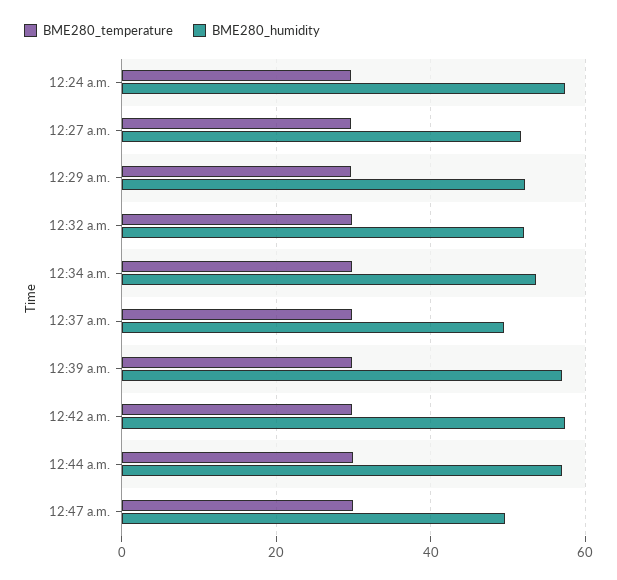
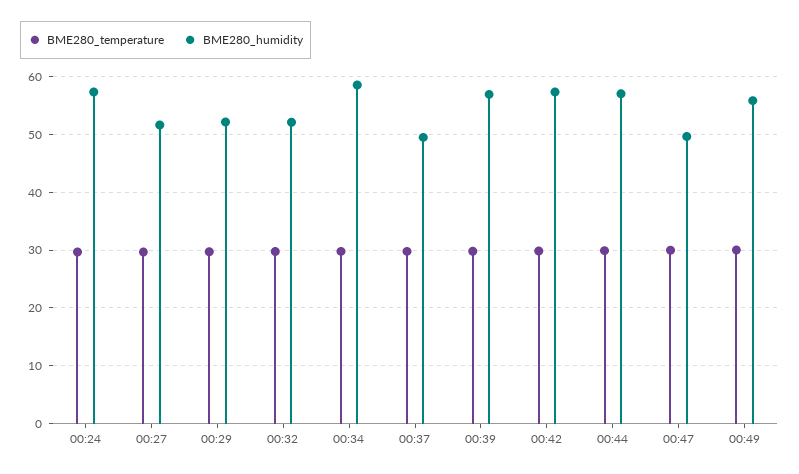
BME280_humidity, 12:34 a.m.: 54 -> 58
BME280_temperature, 00:49: none -> 30
BME280_humidity, 00:49: none -> 56

